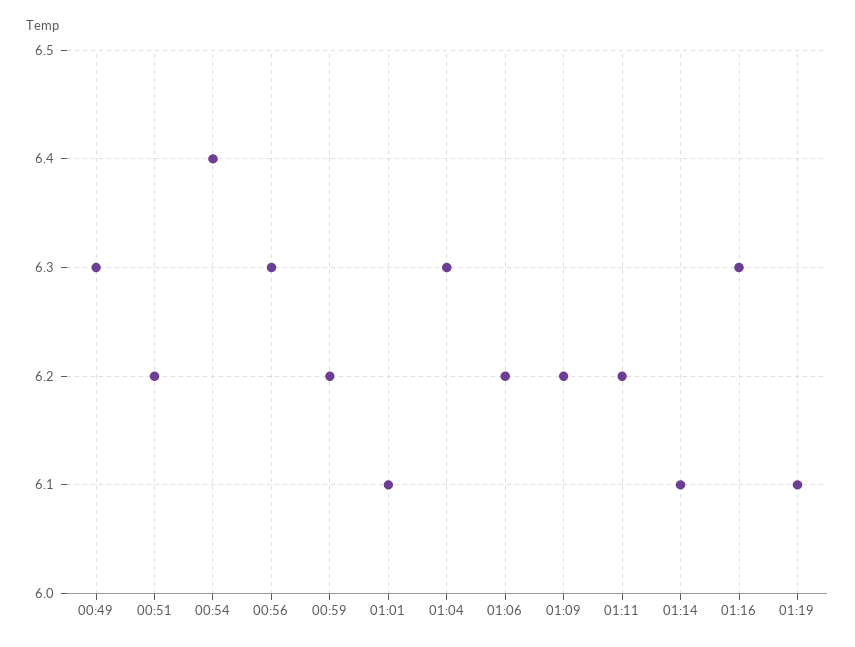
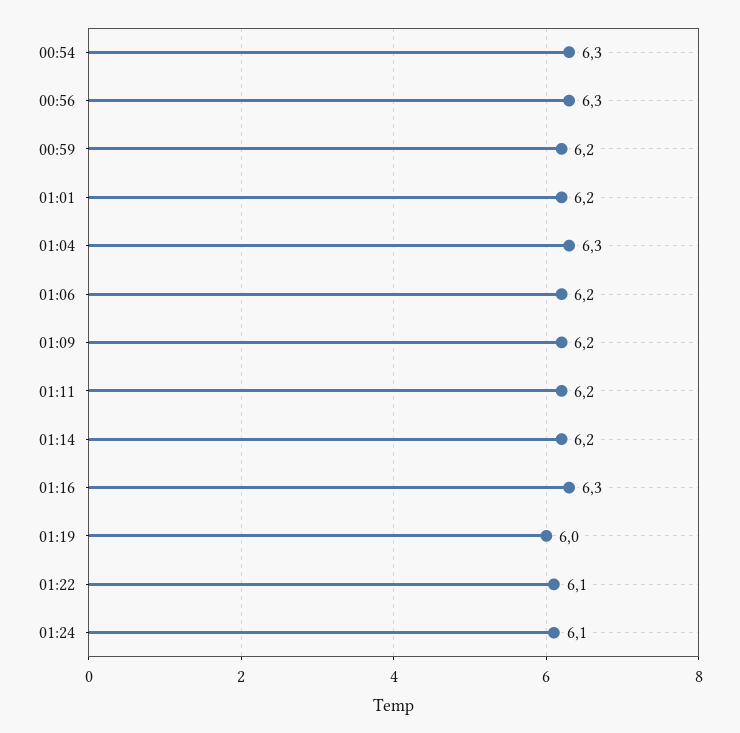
00:49: 6.3 -> none
00:51: 6.2 -> none
00:54: 6.4 -> 6.3
01:01: 6.1 -> 6.2
01:14: 6.1 -> 6.2
01:19: 6.1 -> 6
01:22: none -> 6.1
01:24: none -> 6.1

